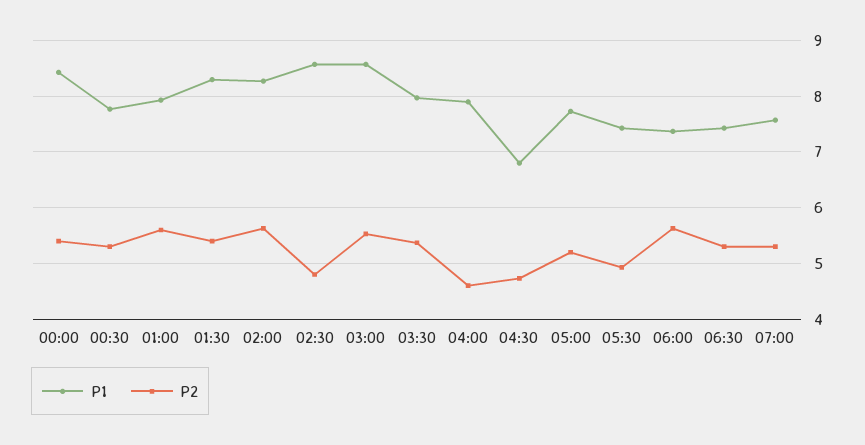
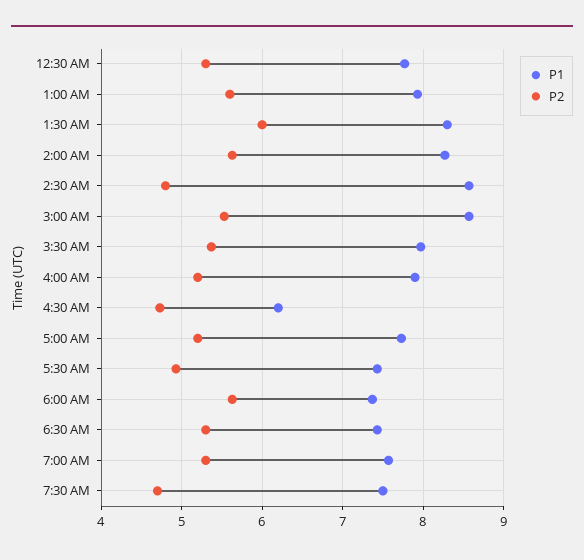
P1, 00:00: 8.4 -> none
P2, 00:00: 5.4 -> none
P2, 01:30: 5.4 -> 6
P2, 04:00: 4.6 -> 5.2
P1, 04:30: 6.8 -> 6.2
P1, 7:30 AM: none -> 7.5
P2, 7:30 AM: none -> 4.7

